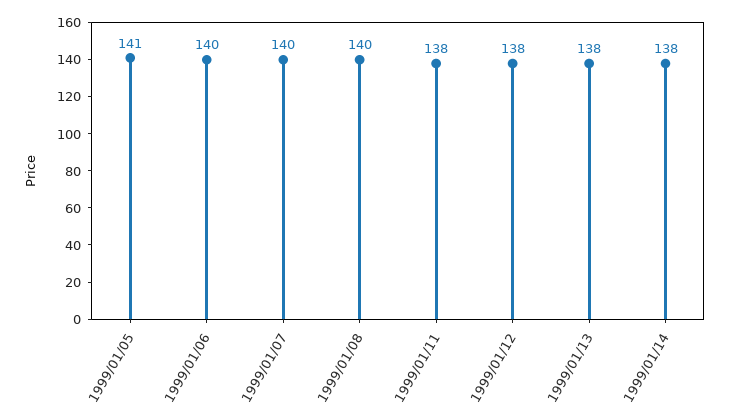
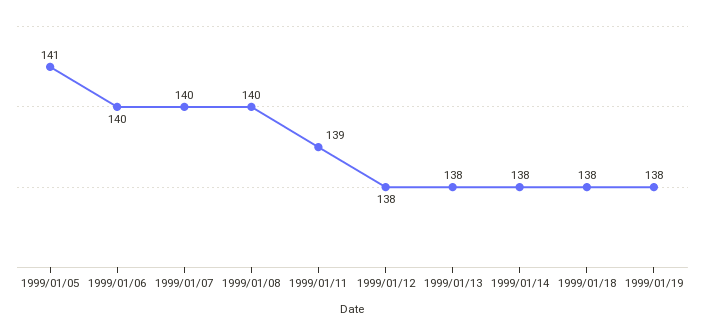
1999/01/11: 138 -> 139
1999/01/18: none -> 138
1999/01/19: none -> 138

